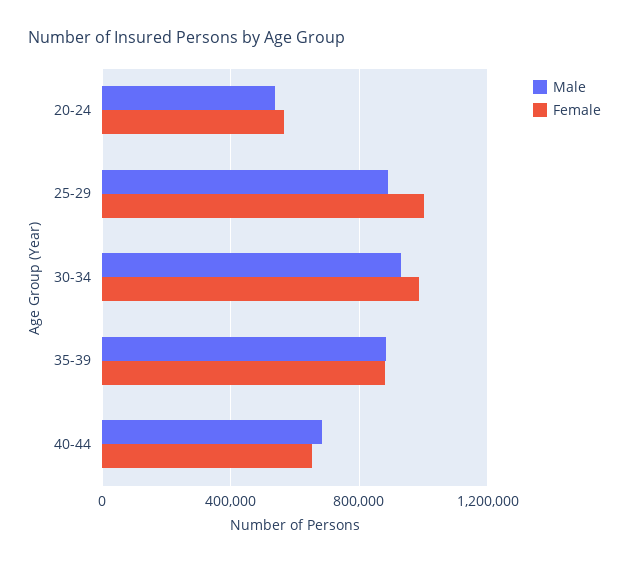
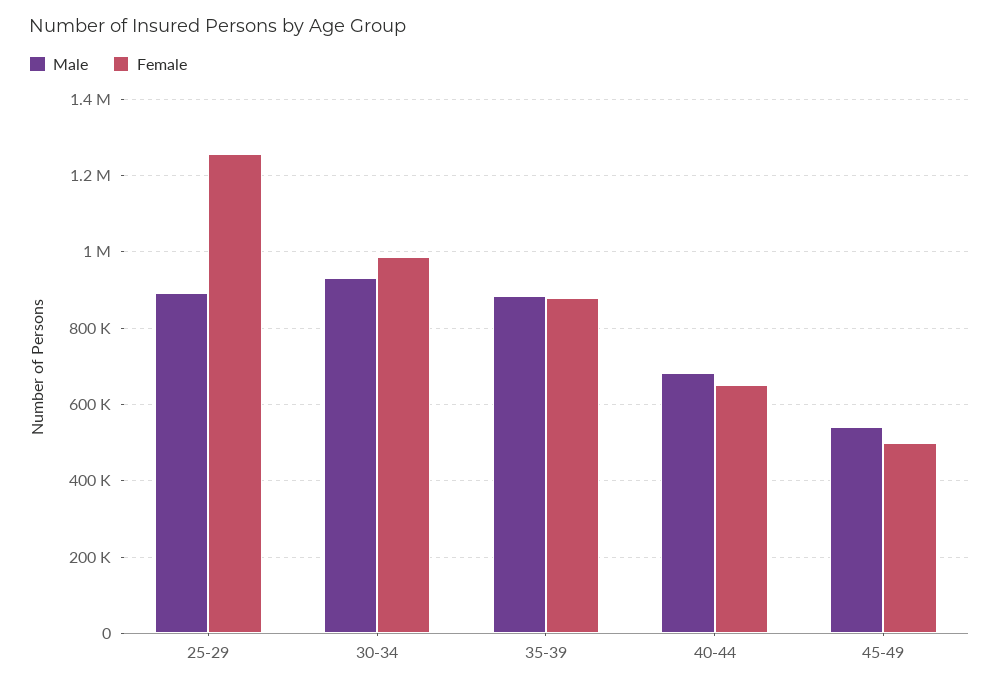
Male, 20-24: 550000 -> none
Female, 20-24: 550000 -> none
Female, 25-29: 1000000 -> 1260000
Male, 45-49: none -> 540000
Female, 45-49: none -> 500000

